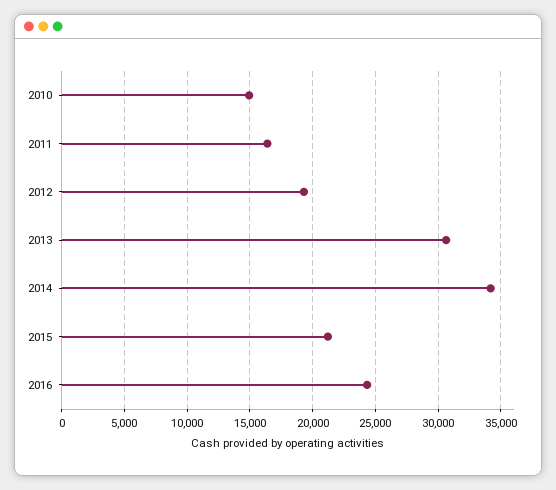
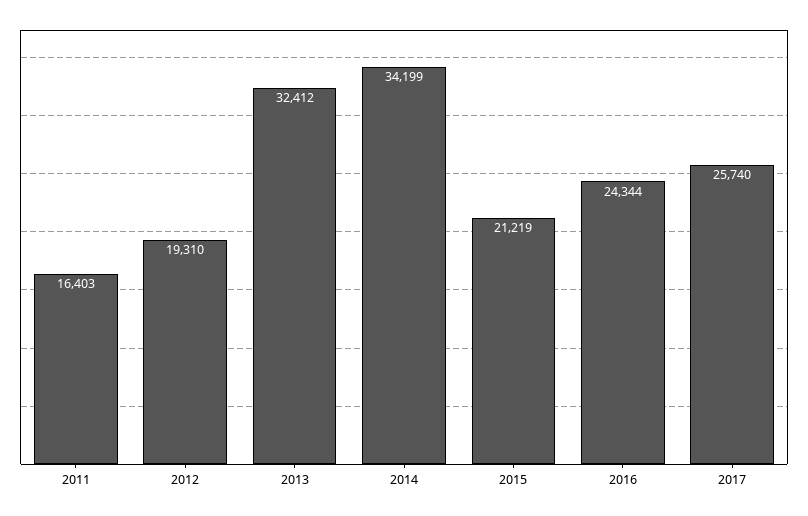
2010: 15000 -> none
2013: 30500 -> 32412
2017: none -> 25740

